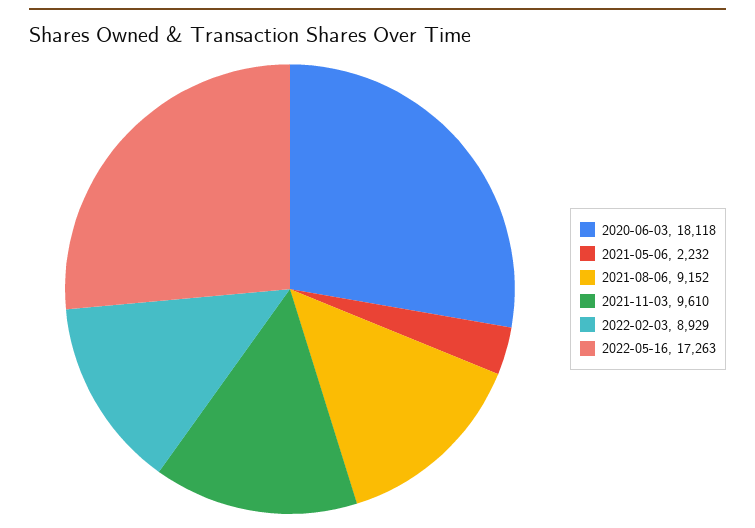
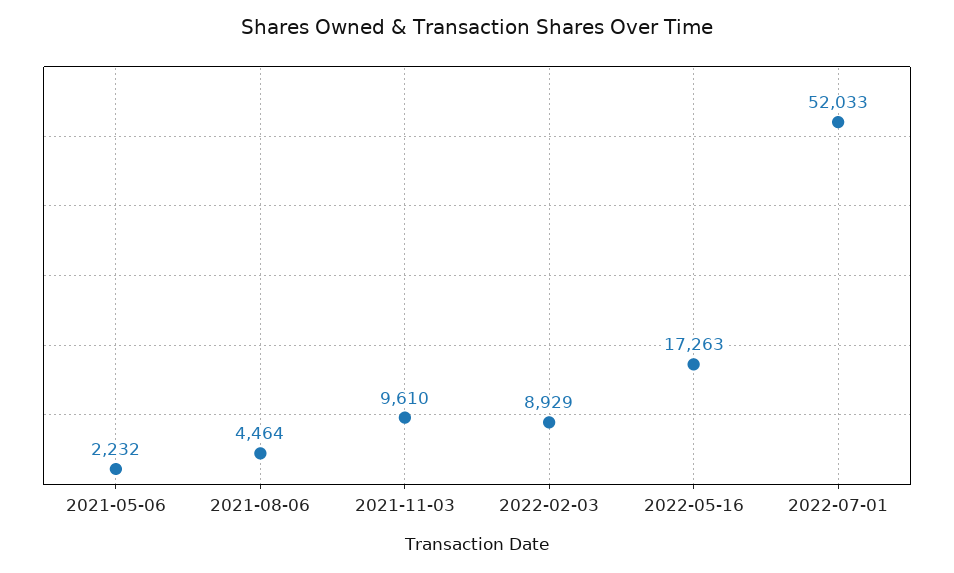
2020-06-03: 18118 -> none
2021-08-06: 9152 -> 4464
2022-07-01: none -> 52033

